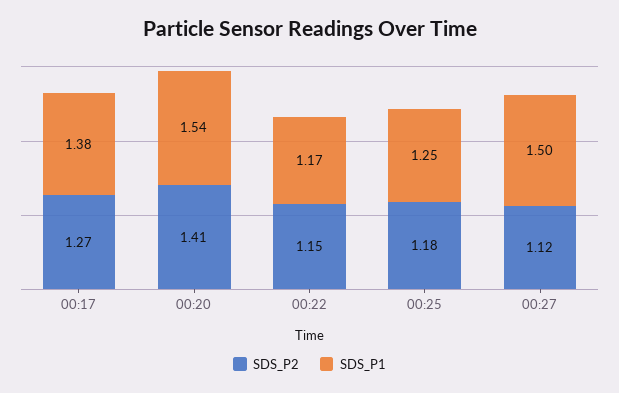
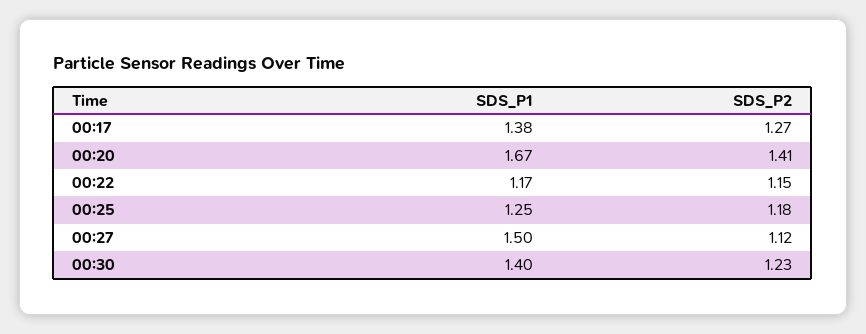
SDS_P1, 00:20: 1.54 -> 1.67
SDS_P1, 00:30: none -> 1.4
SDS_P2, 00:30: none -> 1.23

